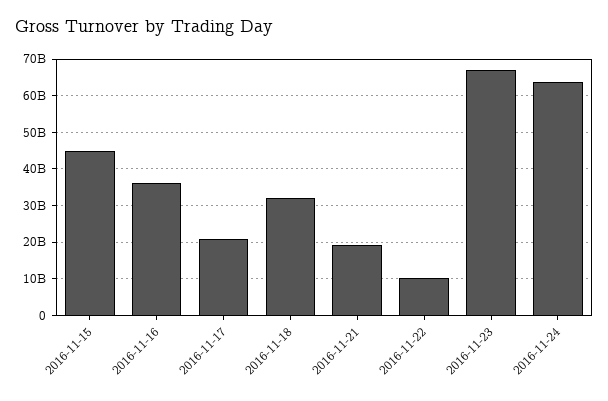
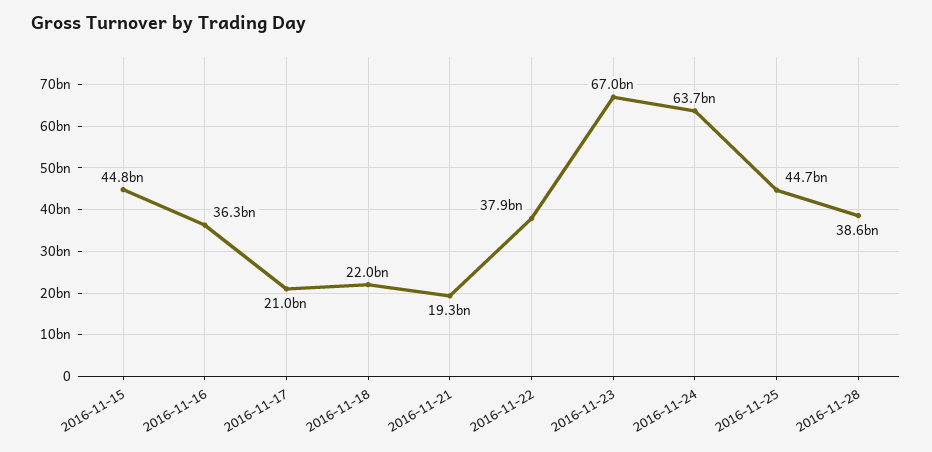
2016-11-18: 32000000000 -> 22000000000
2016-11-22: 10000000000 -> 37900000000
2016-11-25: none -> 44700000000
2016-11-28: none -> 38600000000

